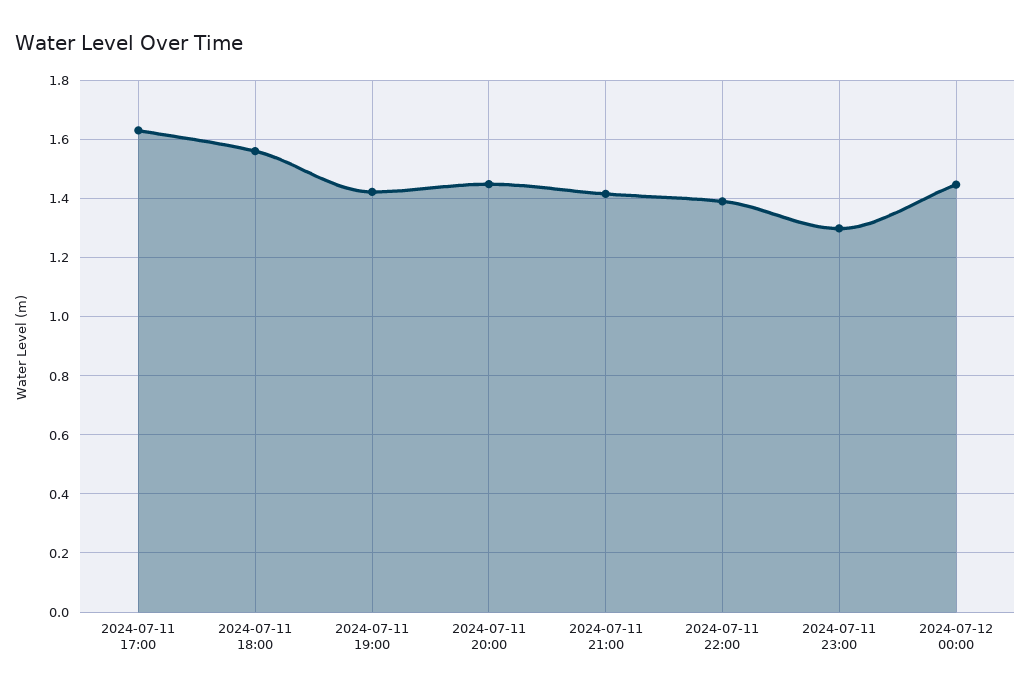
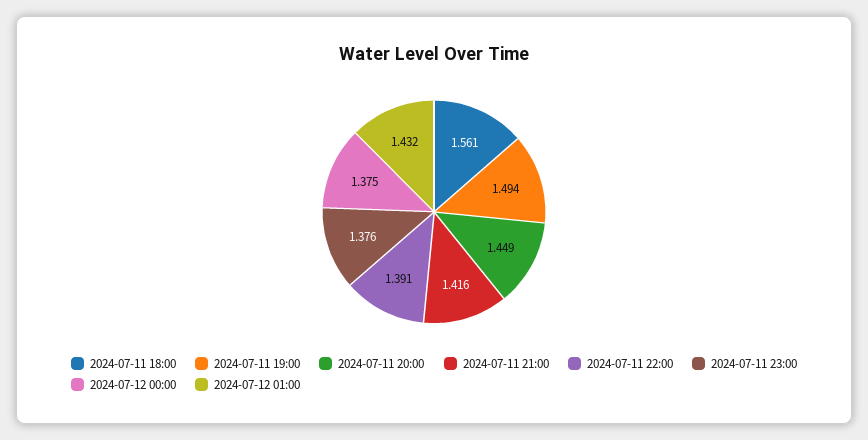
2024-07-11 17:00: 1.625 -> none
2024-07-11 19:00: 1.425 -> 1.494
2024-07-11 23:00: 1.3 -> 1.376
2024-07-12 00:00: 1.45 -> 1.375
2024-07-12 01:00: none -> 1.432

